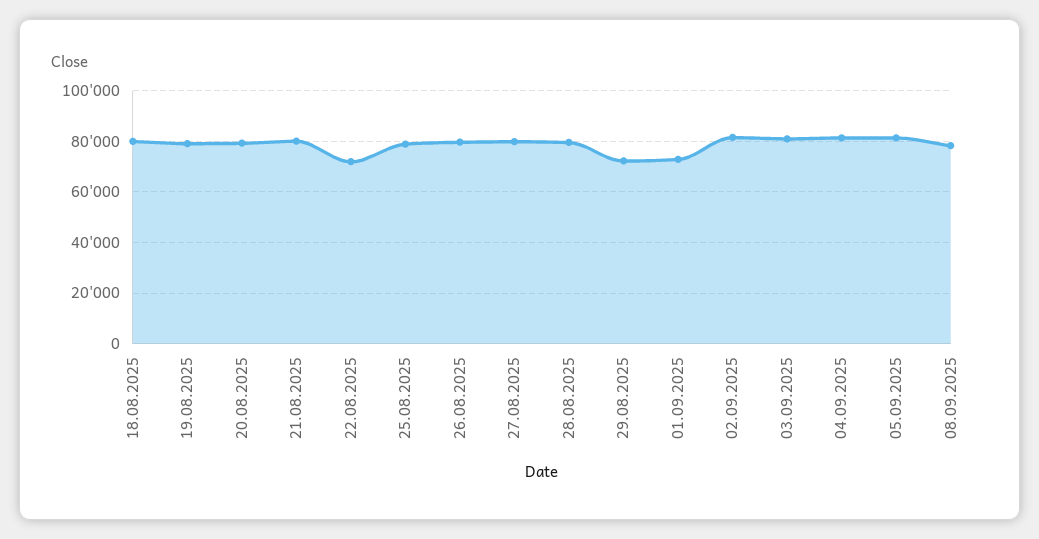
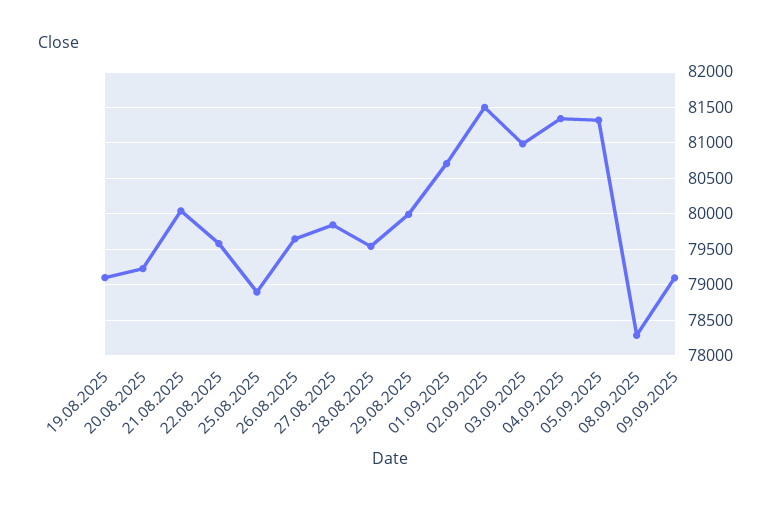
18.08.2025: 80000 -> none
22.08.2025: 72500 -> 79600
29.08.2025: 72500 -> 80000
01.09.2025: 72500 -> 80700
09.09.2025: none -> 79100

